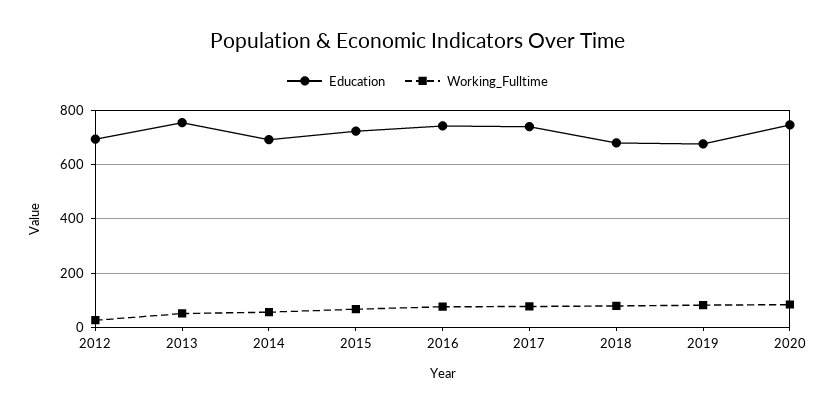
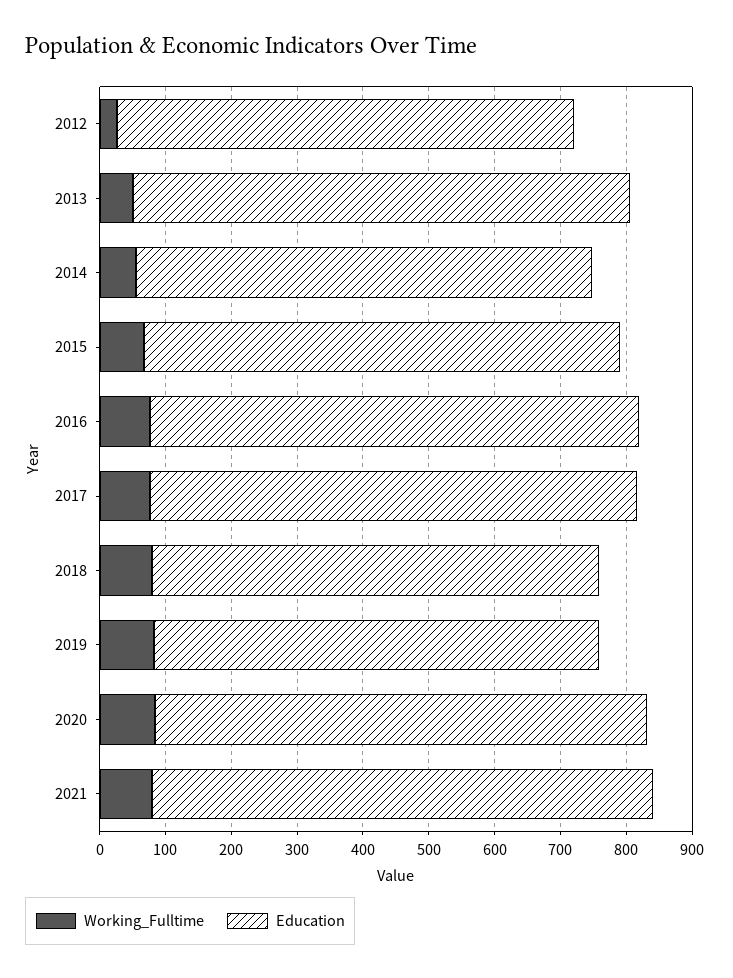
Working_Fulltime, 2021: none -> 80
Education, 2021: none -> 760

